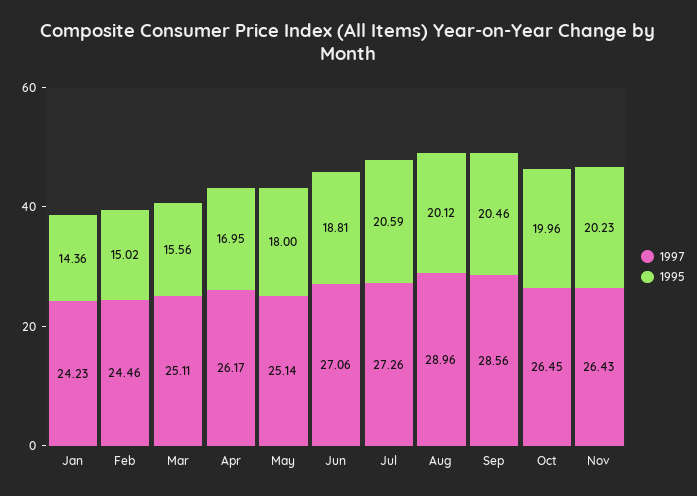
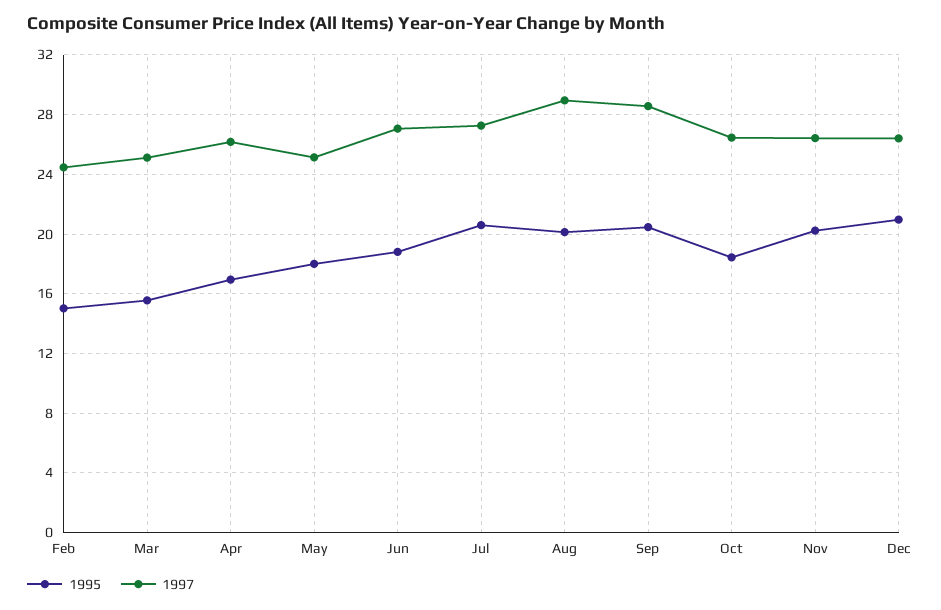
1997, Jan: 24.23 -> none
1995, Jan: 14.36 -> none
1995, Oct: 19.96 -> 18.5
1995, Dec: none -> 21
1997, Dec: none -> 26.5

